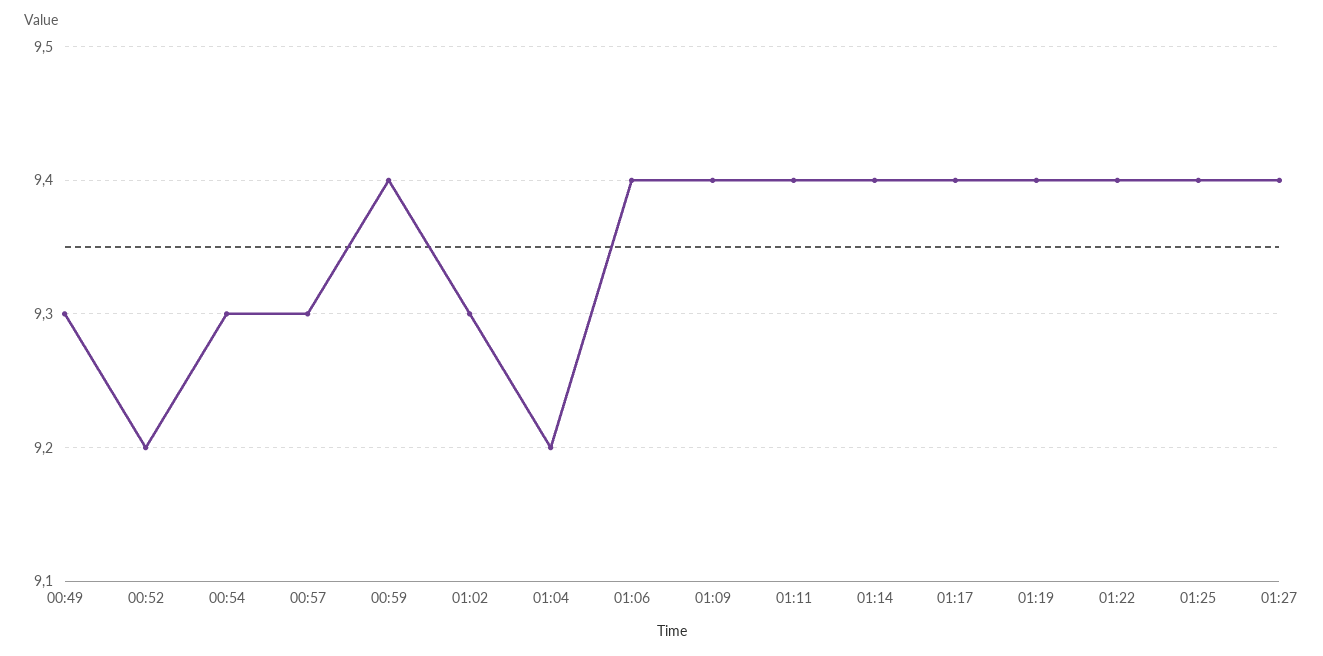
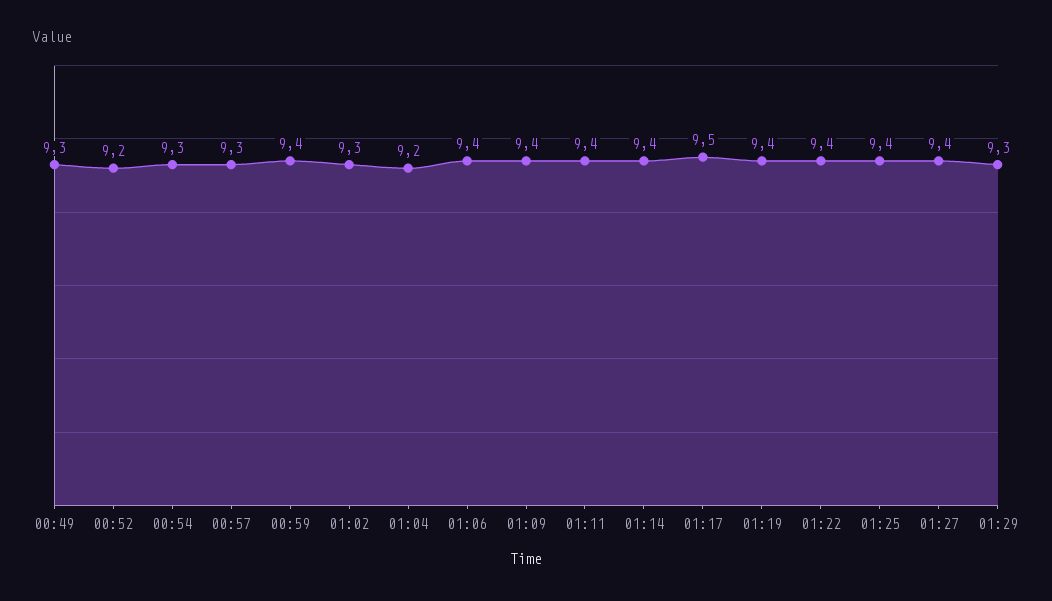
01:17: 9.4 -> 9.5
01:29: none -> 9.3

